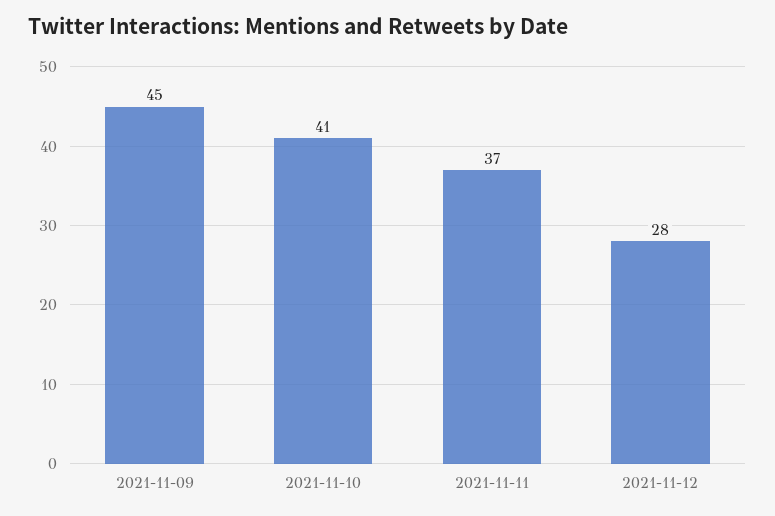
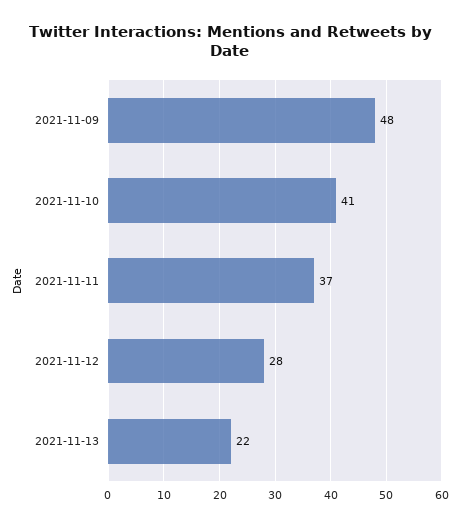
2021-11-09: 45 -> 48
2021-11-13: none -> 22

